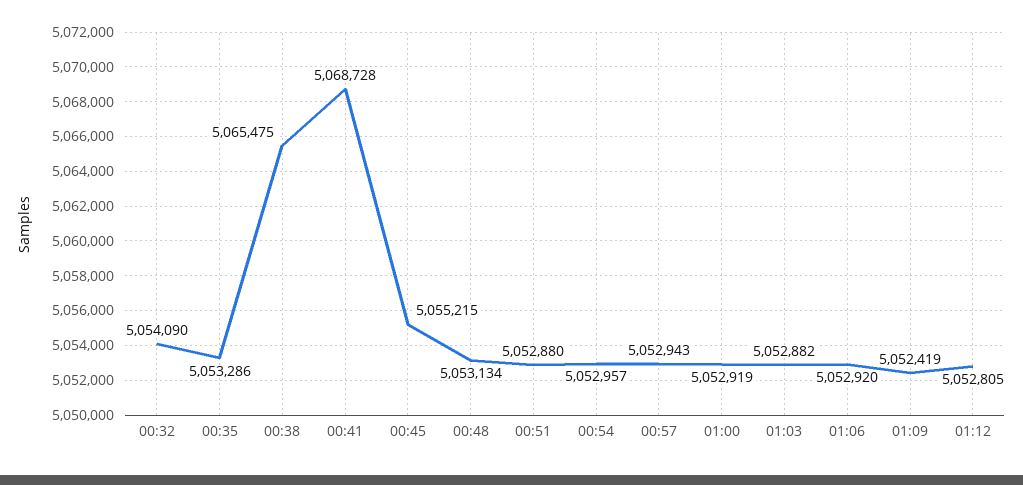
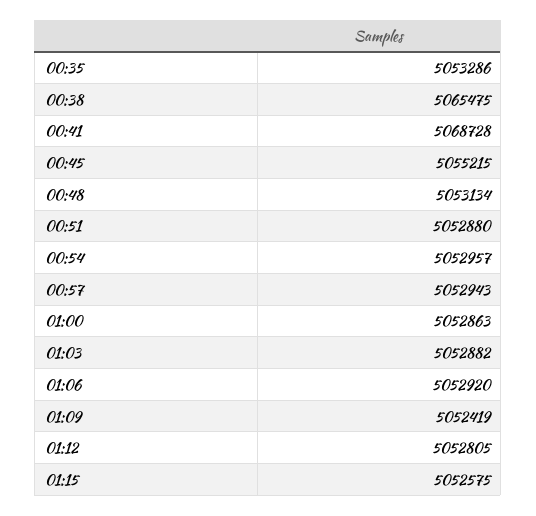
00:32: 5054090 -> none
01:00: 5052919 -> 5052863
01:15: none -> 5052575

